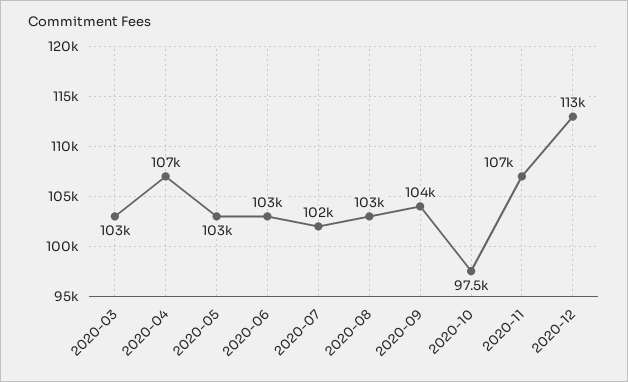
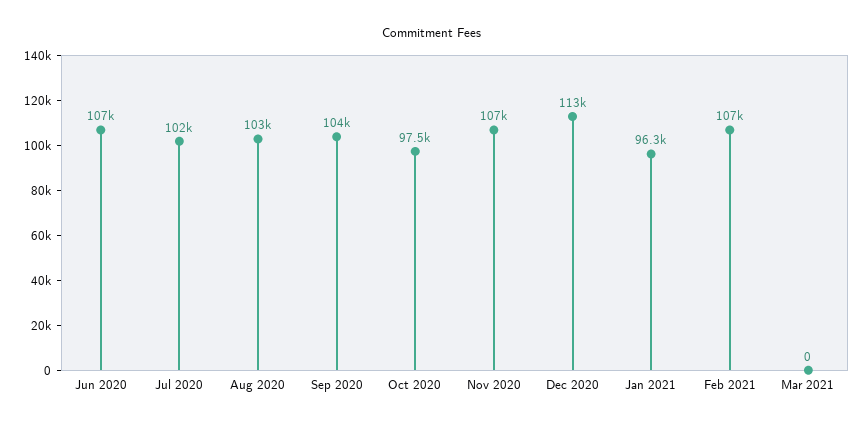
2020-03: 103000 -> none
2020-04: 107000 -> none
2020-05: 103000 -> none
2020-06: 103000 -> 107000
Jan 2021: none -> 96300
Feb 2021: none -> 107000
Mar 2021: none -> 0

